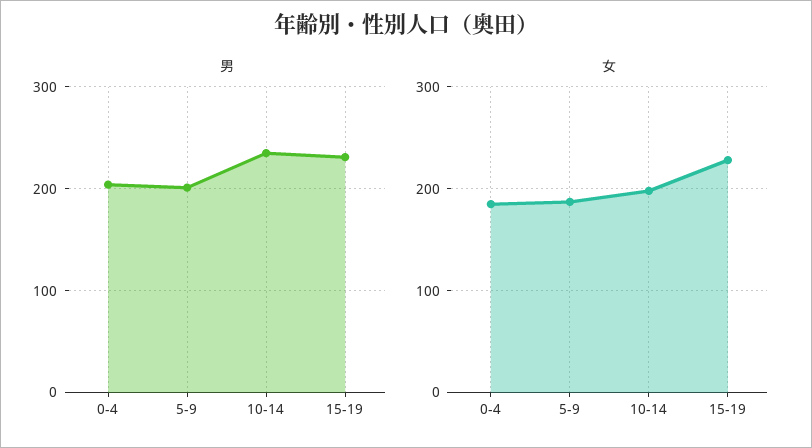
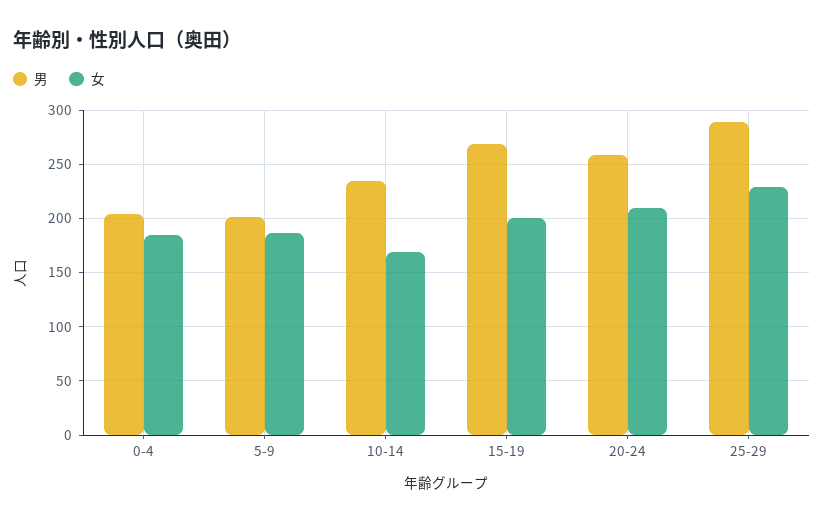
男, 15-19: 230 -> 270
女, 10-14: 200 -> 170
女, 15-19: 230 -> 200
男, 20-24: none -> 260
女, 20-24: none -> 210
男, 25-29: none -> 290
女, 25-29: none -> 230

